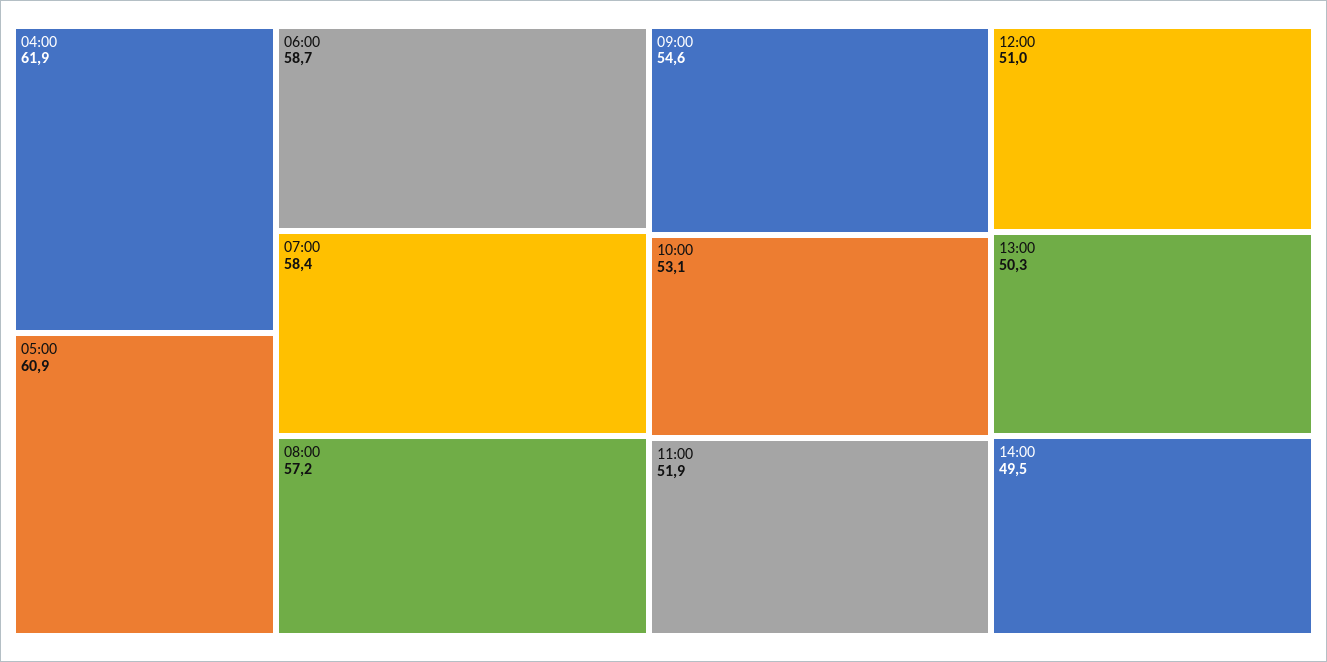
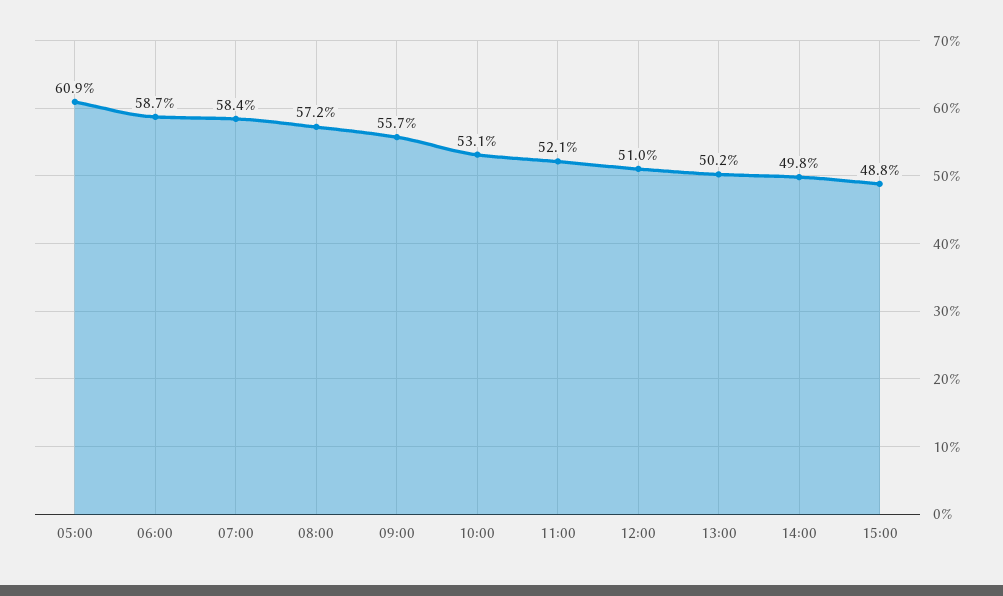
04:00: 61.9 -> none
09:00: 54.6 -> 55.7
11:00: 51.9 -> 52.1
13:00: 50.3 -> 50.2
14:00: 49.5 -> 49.8
15:00: none -> 48.8

